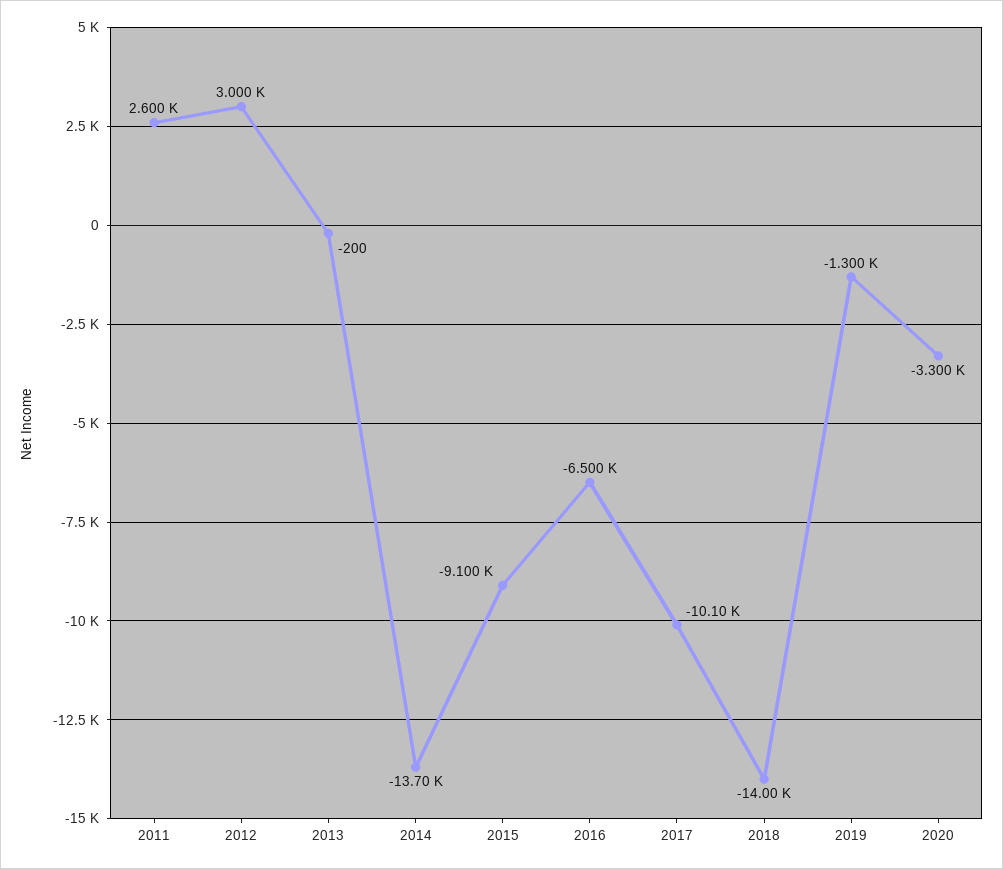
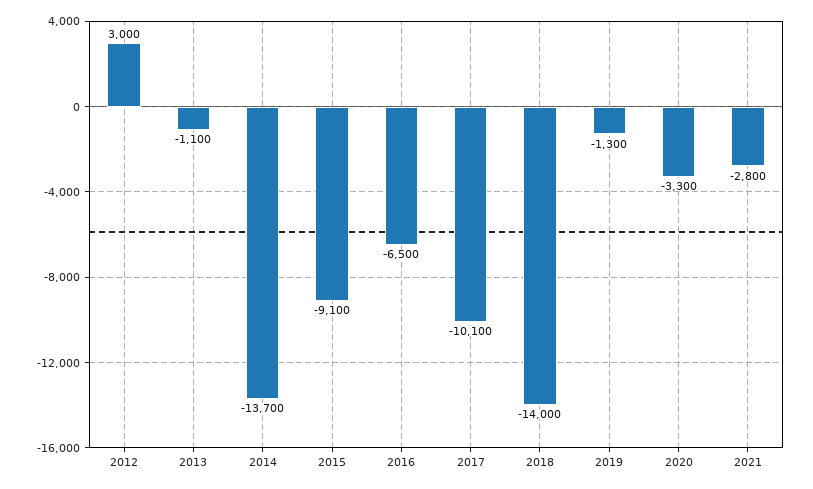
2011: 2600 -> none
2013: -200 -> -1100
2021: none -> -2800

